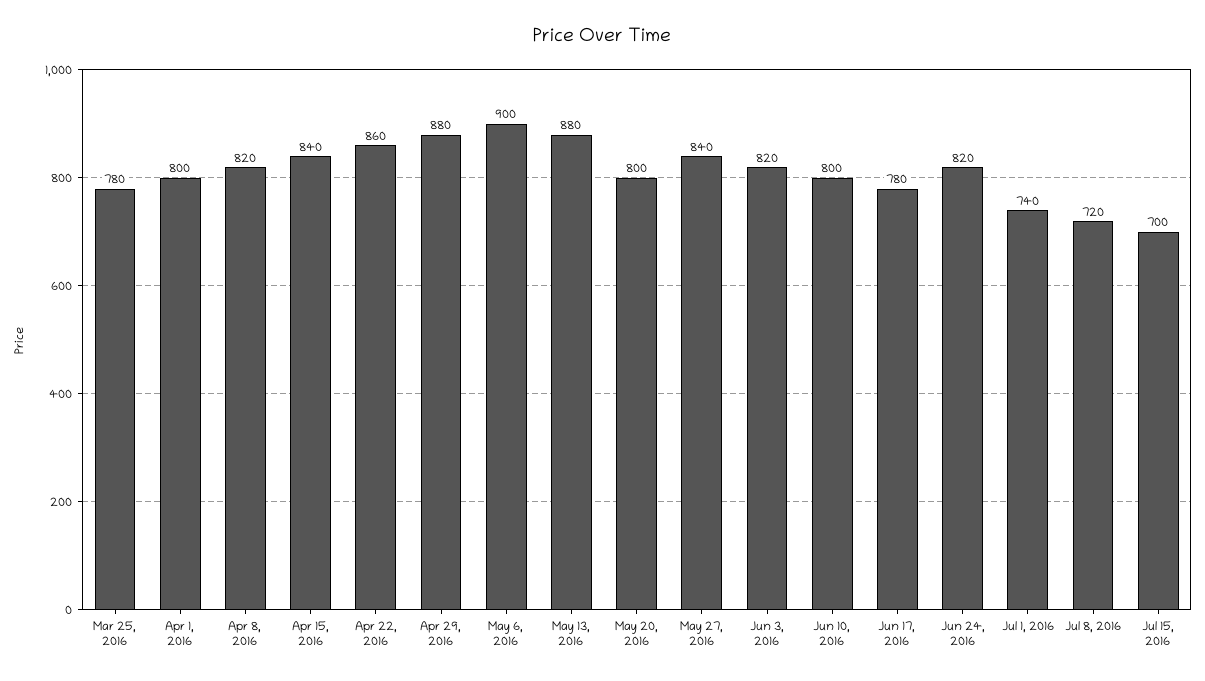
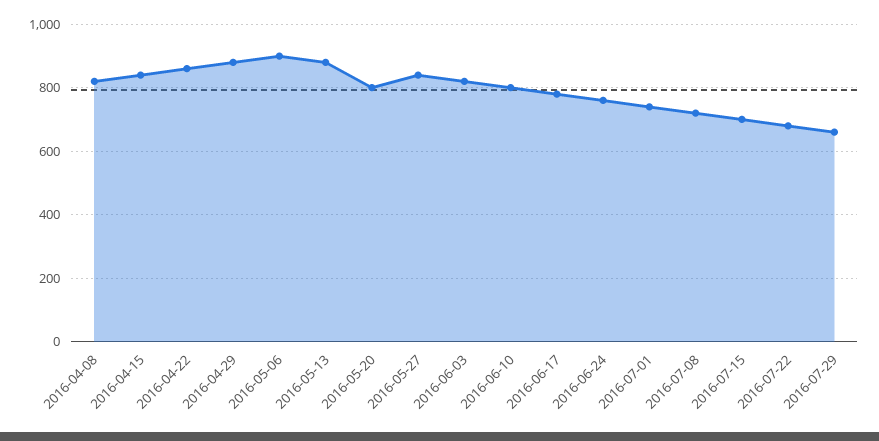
Mar 25, 2016: 780 -> none
Apr 1, 2016: 800 -> none
Jun 24, 2016: 820 -> 760
2016-07-22: none -> 680
2016-07-29: none -> 660

